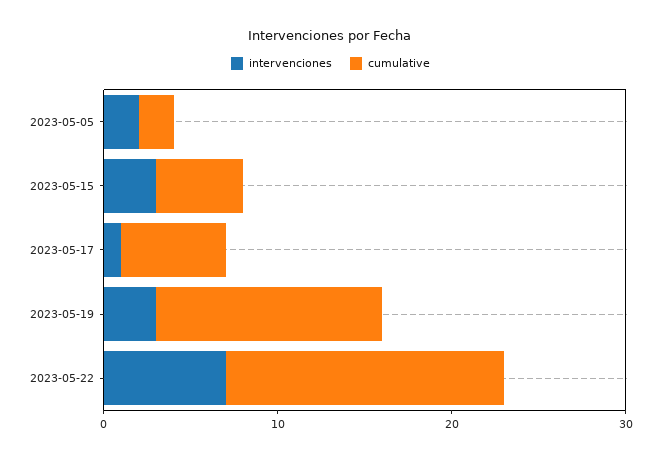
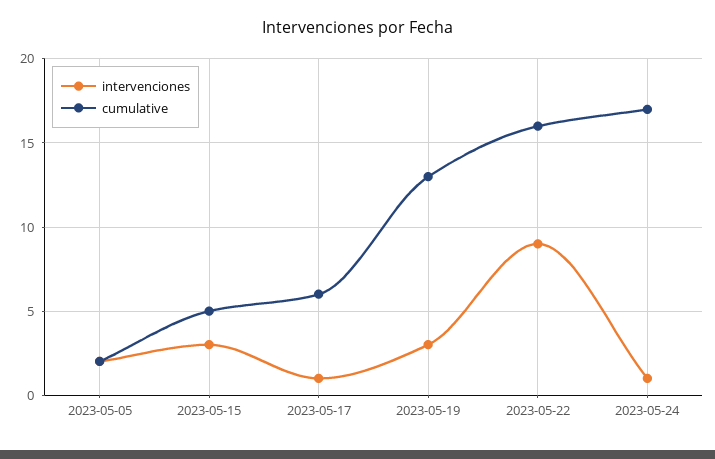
intervenciones, 2023-05-22: 7 -> 9
intervenciones, 2023-05-24: none -> 1
cumulative, 2023-05-24: none -> 17

